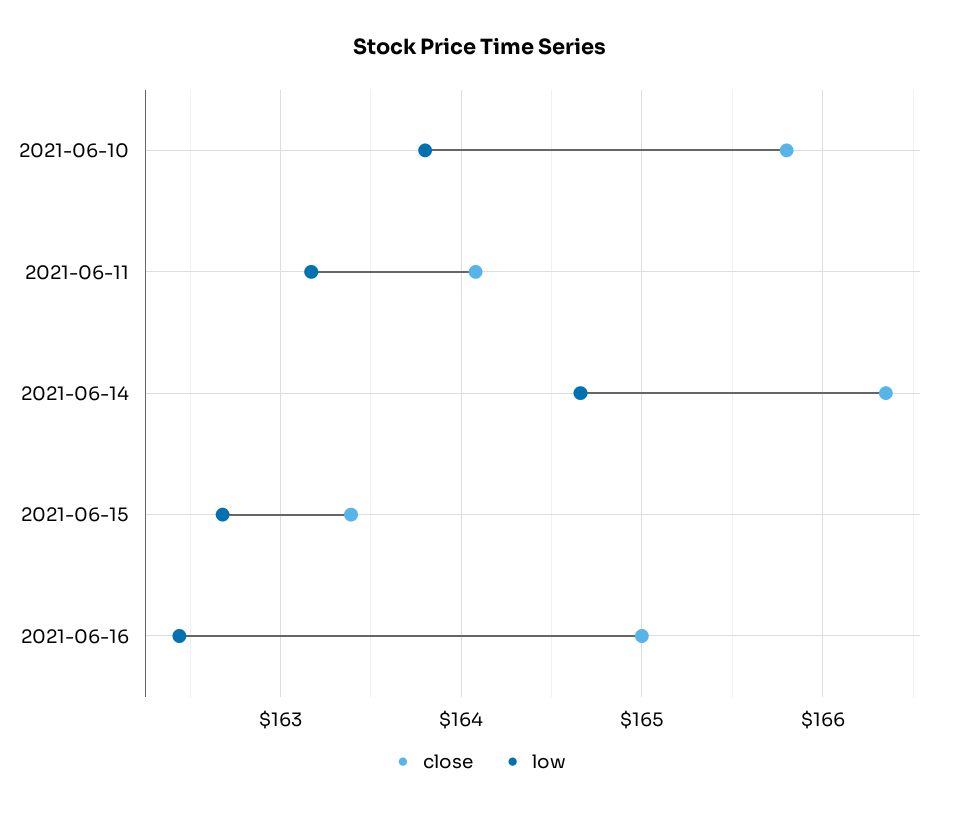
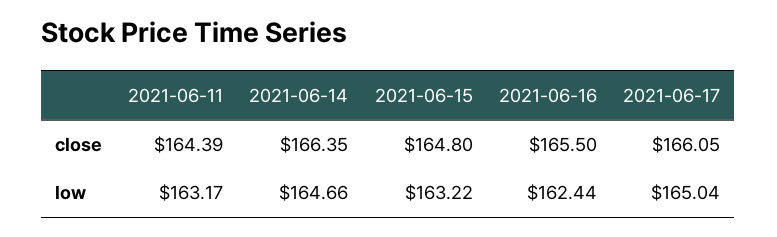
close, 2021-06-10: 165.8 -> none
low, 2021-06-10: 163.8 -> none
close, 2021-06-11: 164.1 -> 164.39
close, 2021-06-15: 163.4 -> 164.8
low, 2021-06-15: 162.7 -> 163.22
close, 2021-06-16: 165 -> 165.5
close, 2021-06-17: none -> 166.05
low, 2021-06-17: none -> 165.04

